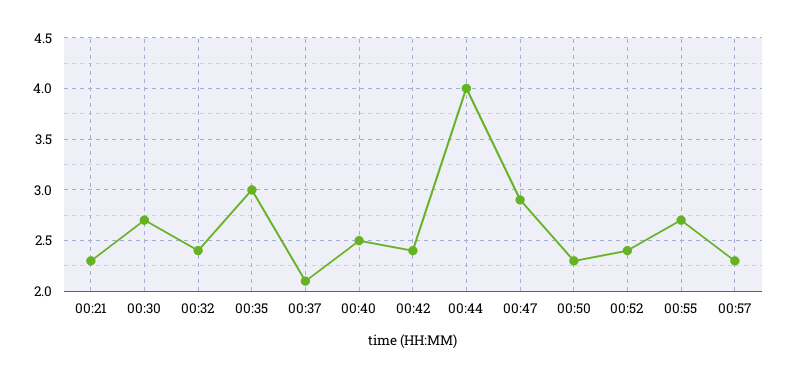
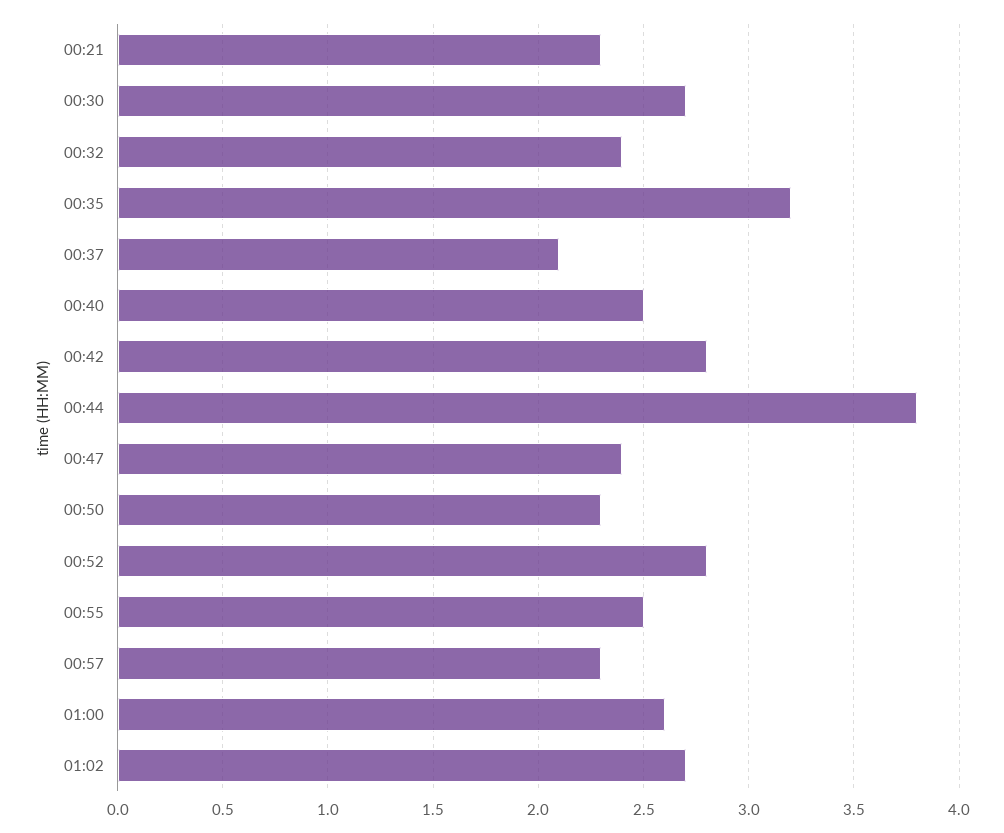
00:35: 3 -> 3.2
00:42: 2.4 -> 2.8
00:44: 4 -> 3.8
00:47: 2.9 -> 2.4
00:52: 2.4 -> 2.8
00:55: 2.7 -> 2.5
01:00: none -> 2.6
01:02: none -> 2.7

